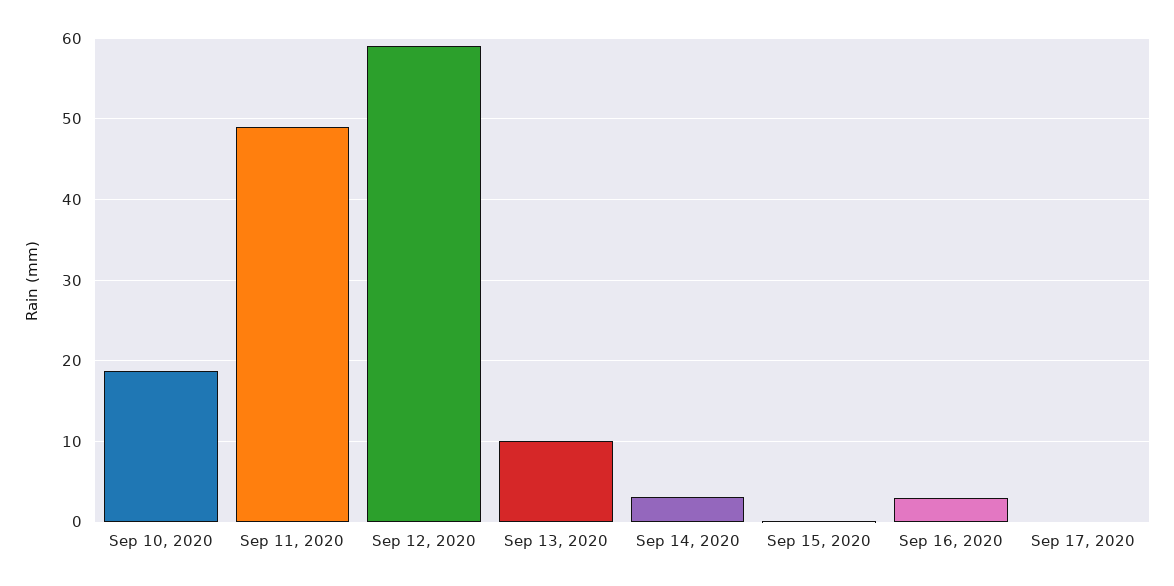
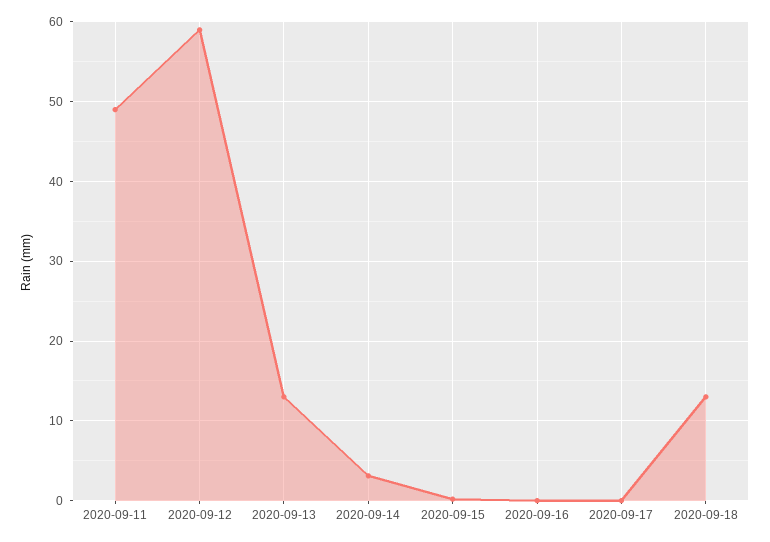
Sep 10, 2020: 19 -> none
Sep 13, 2020: 10 -> 13
Sep 16, 2020: 3 -> 0
2020-09-18: none -> 13

